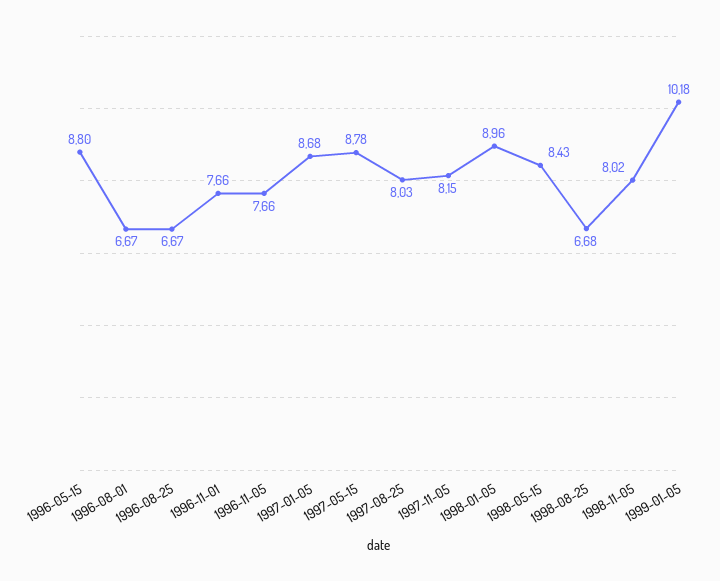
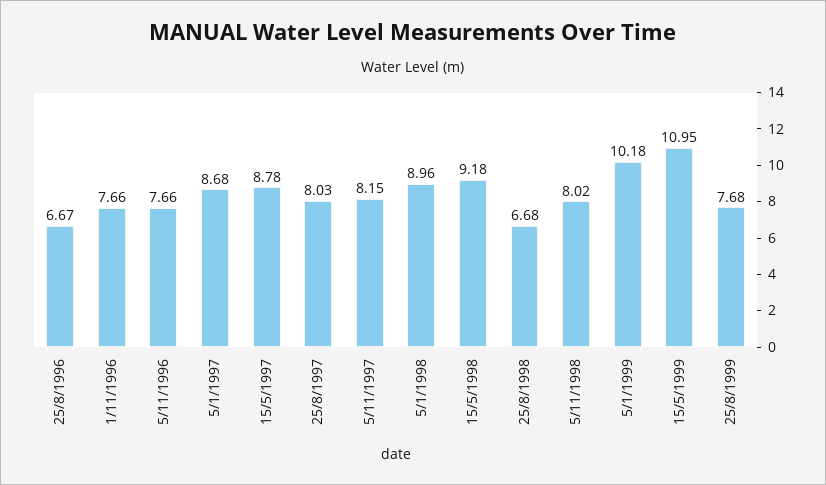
1996-05-15: 8.8 -> none
1996-08-01: 6.67 -> none
1998-05-15: 8.43 -> 9.18
15/5/1999: none -> 10.95
25/8/1999: none -> 7.68

